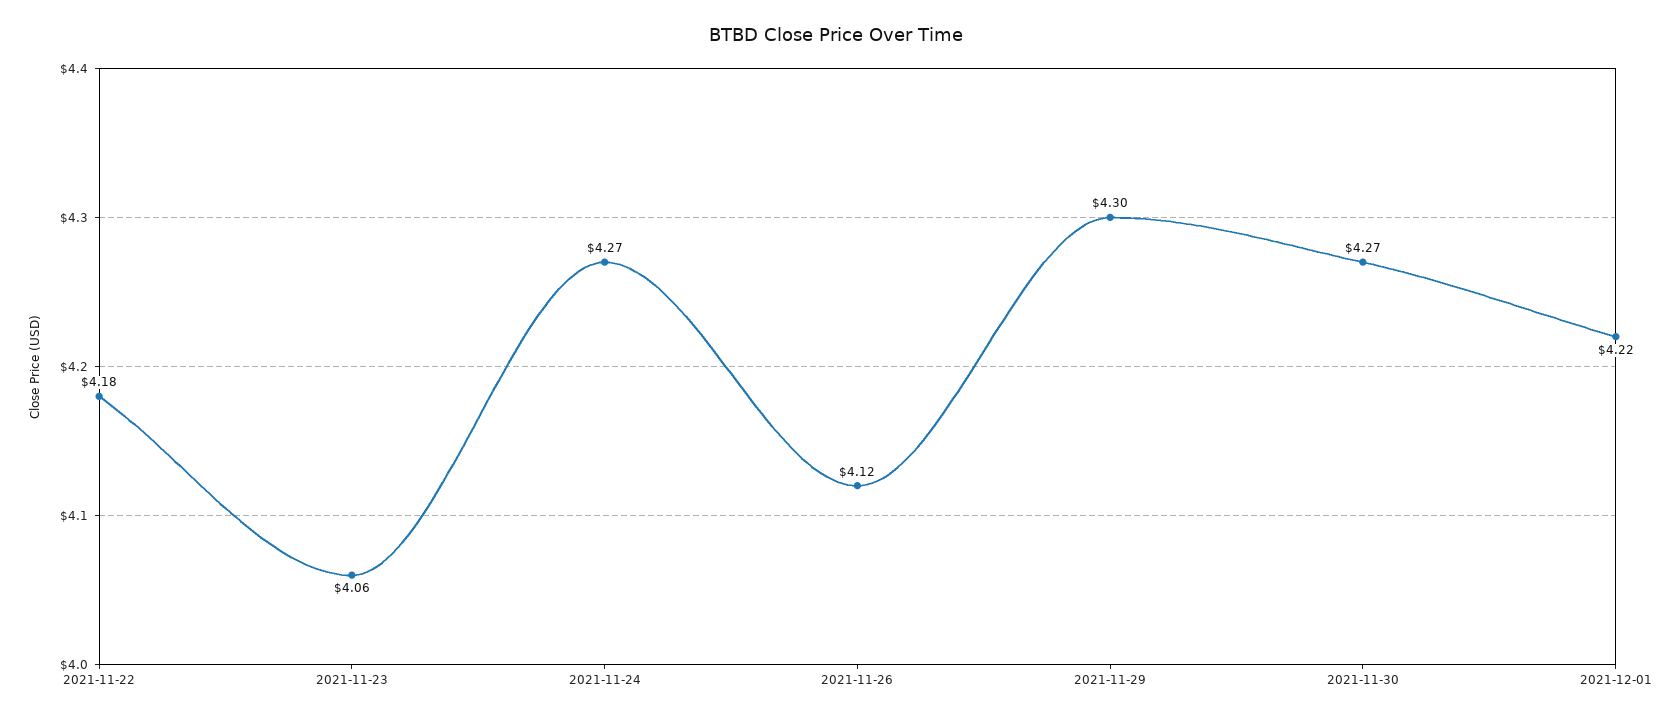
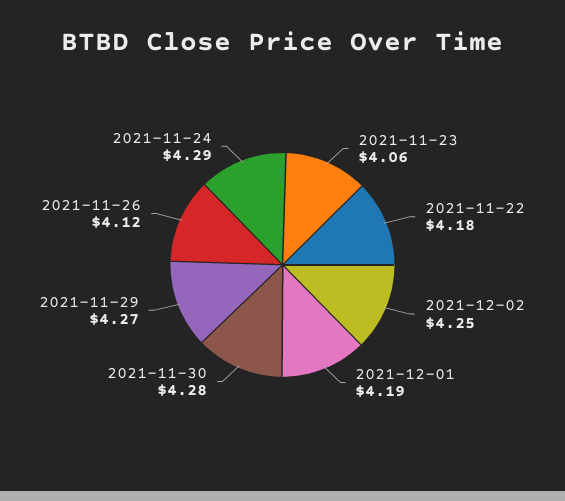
2021-11-24: 4.27 -> 4.29
2021-11-29: 4.3 -> 4.27
2021-11-30: 4.27 -> 4.28
2021-12-01: 4.22 -> 4.19
2021-12-02: none -> 4.25

